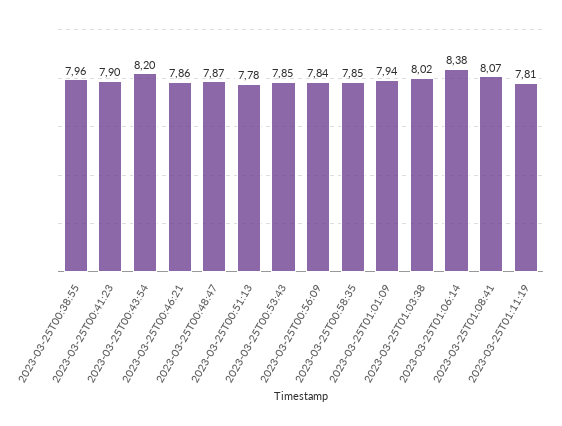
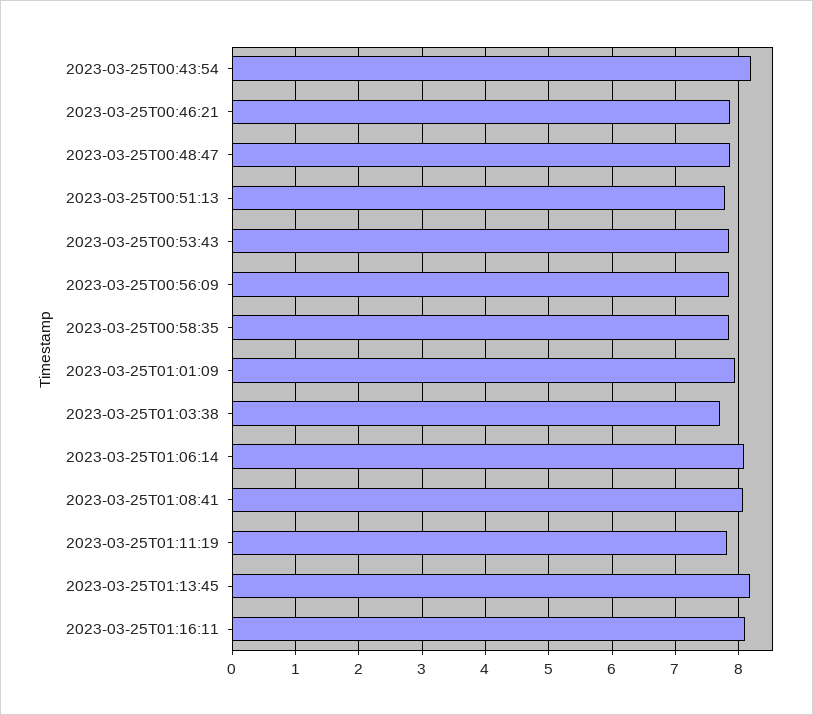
2023-03-25T00:38:55: 7.96 -> none
2023-03-25T00:41:23: 7.9 -> none
2023-03-25T01:03:38: 8.02 -> 7.7
2023-03-25T01:06:14: 8.38 -> 8.1
2023-03-25T01:13:45: none -> 8.2
2023-03-25T01:16:11: none -> 8.1

